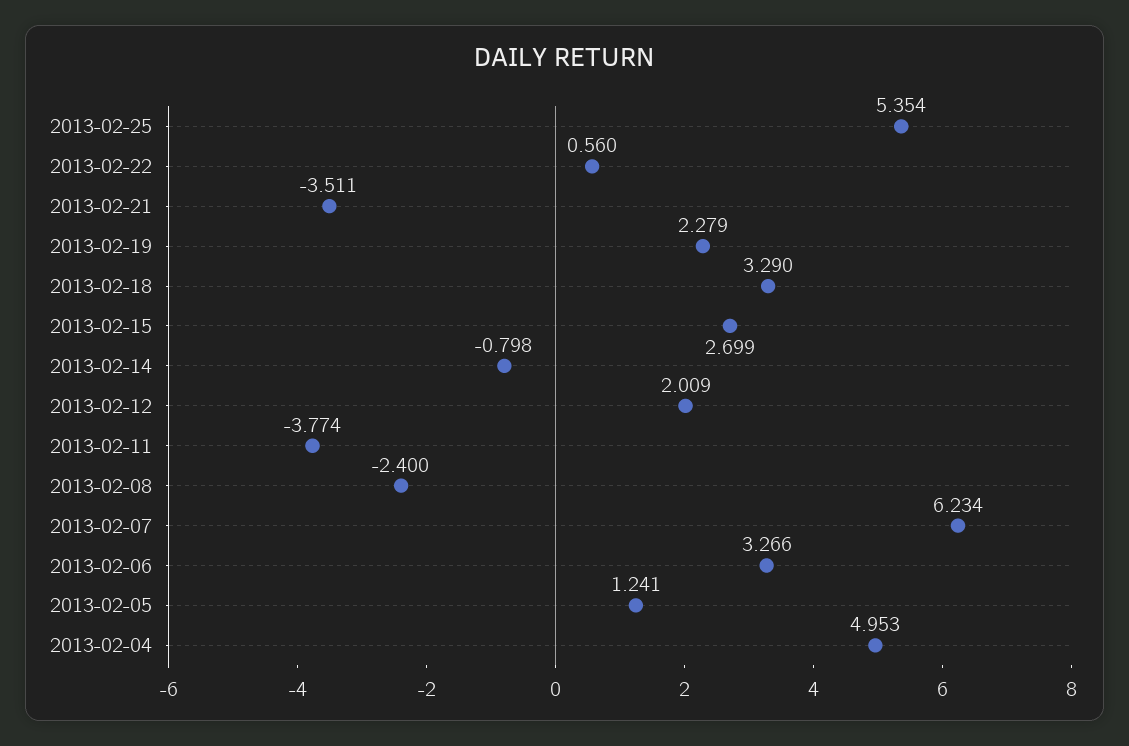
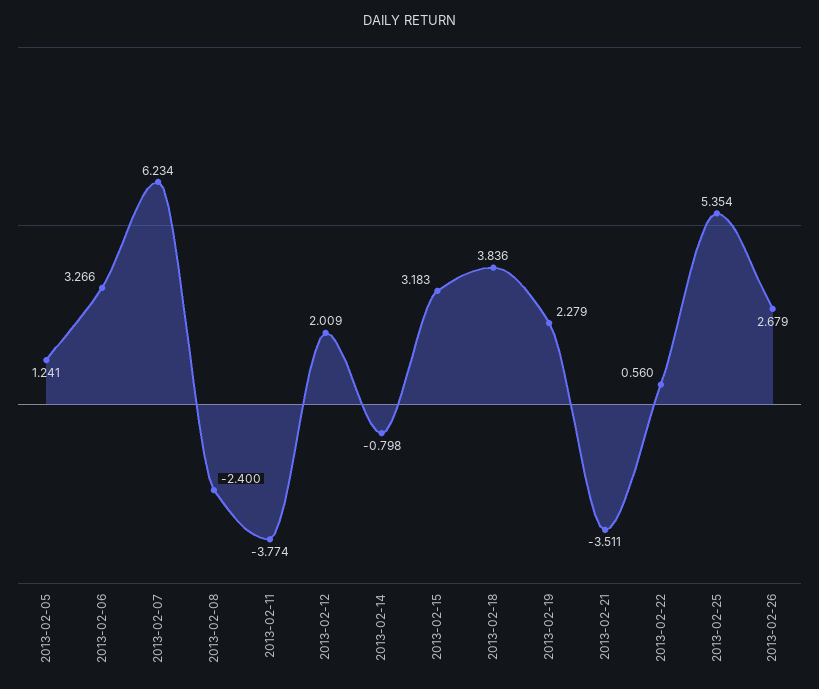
2013-02-18: 3.29 -> 3.836
2013-02-15: 2.699 -> 3.183
2013-02-04: 4.953 -> none
2013-02-26: none -> 2.679

